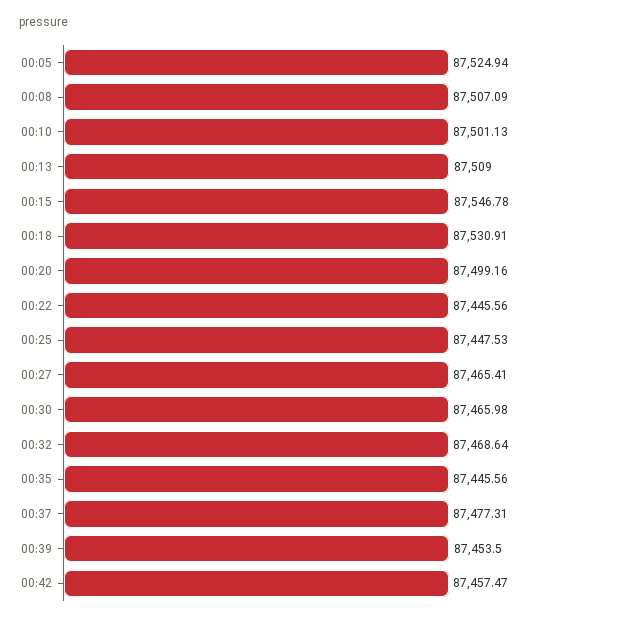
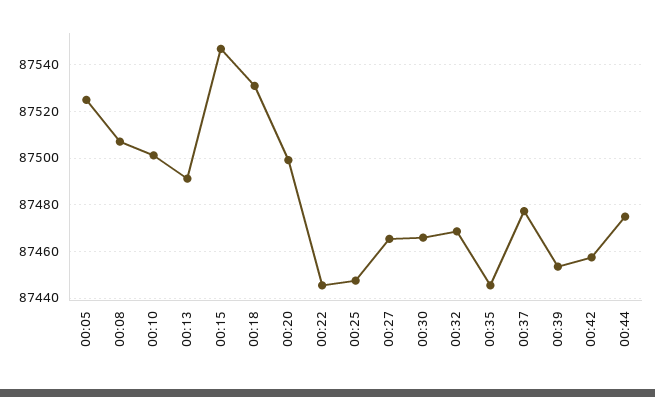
00:13: 87509 -> 87490
00:44: none -> 87475

